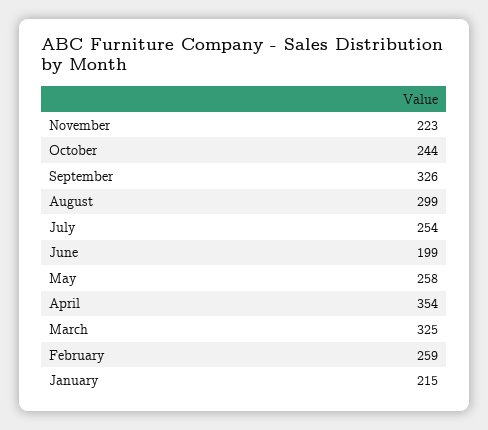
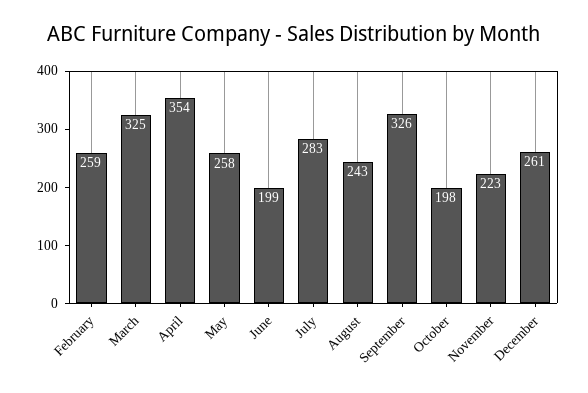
October: 244 -> 198
August: 299 -> 243
July: 254 -> 283
January: 215 -> none
December: none -> 261

